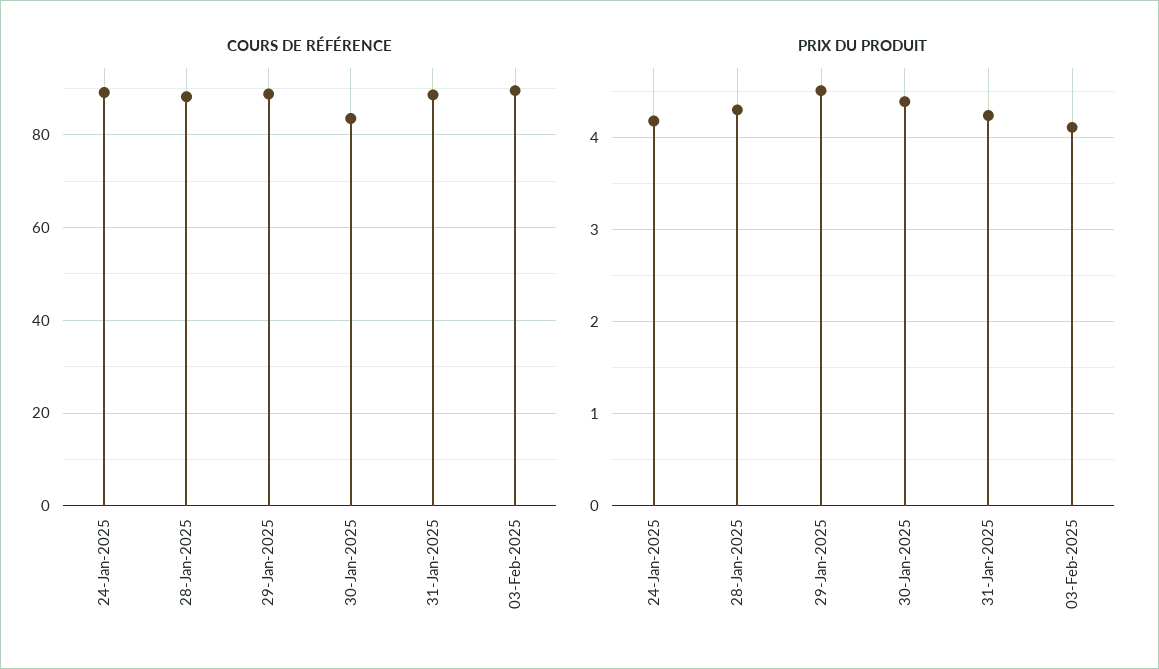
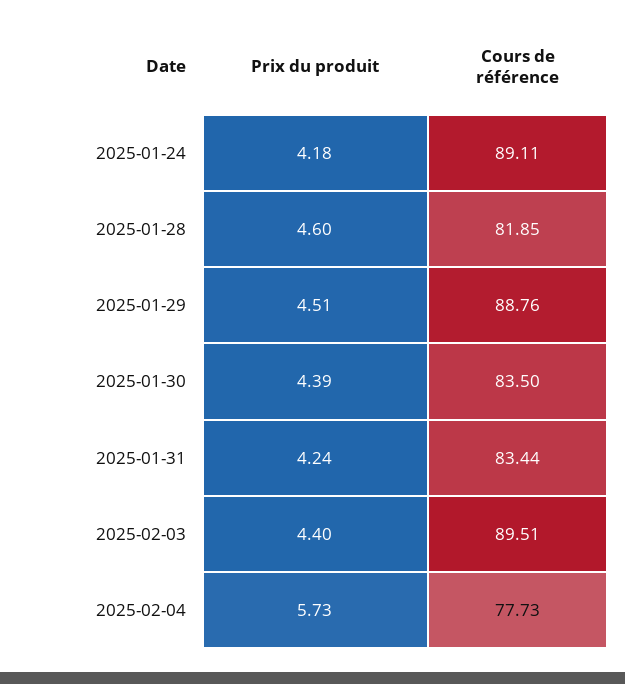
COURS DE RÉFÉRENCE, 28-Jan-2025: 88 -> 81.85
COURS DE RÉFÉRENCE, 31-Jan-2025: 88 -> 83.44
PRIX DU PRODUIT, 28-Jan-2025: 4.3 -> 4.6
PRIX DU PRODUIT, 03-Feb-2025: 4.1 -> 4.4
PRIX DU PRODUIT, 2025-02-04: none -> 5.73
COURS DE RÉFÉRENCE, 2025-02-04: none -> 77.73

